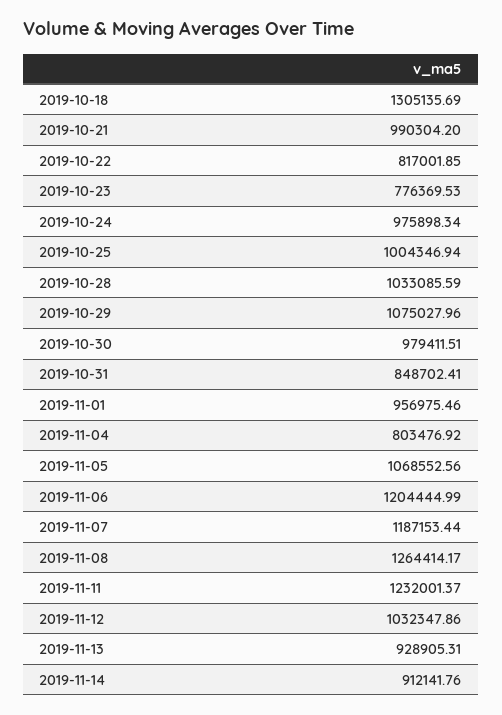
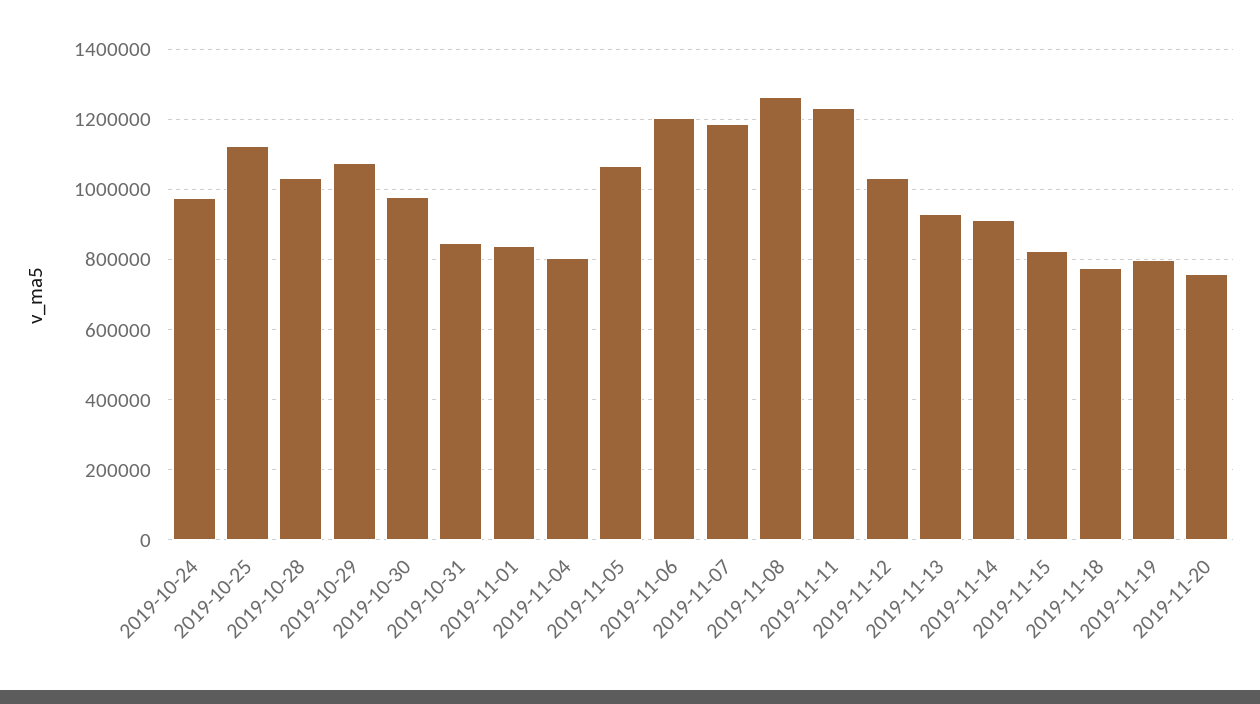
2019-10-18: 1305135.69 -> none
2019-10-21: 990304.2 -> none
2019-10-22: 817001.85 -> none
2019-10-23: 776369.53 -> none
2019-10-25: 1004346.94 -> 1120000
2019-11-01: 956975.46 -> 840000
2019-11-15: none -> 820000
2019-11-18: none -> 780000
2019-11-19: none -> 800000
2019-11-20: none -> 760000

